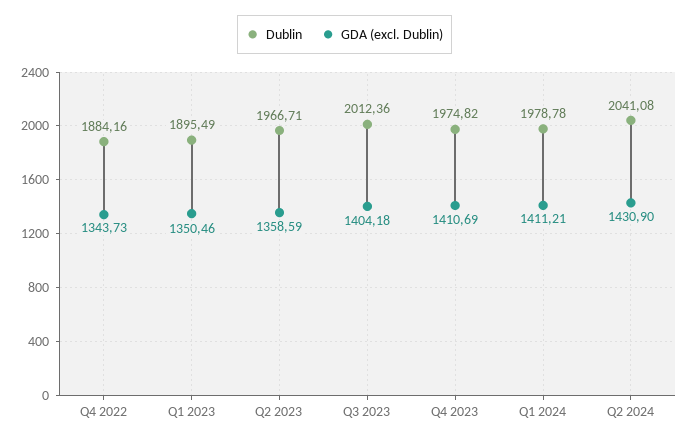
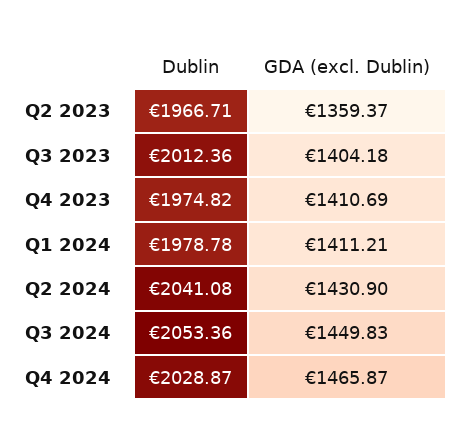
Dublin, Q4 2022: 1884.16 -> none
GDA (excl. Dublin), Q4 2022: 1343.73 -> none
Dublin, Q1 2023: 1895.49 -> none
GDA (excl. Dublin), Q1 2023: 1350.46 -> none
GDA (excl. Dublin), Q2 2023: 1358.59 -> 1359.37
Dublin, Q3 2024: none -> 2053.36
GDA (excl. Dublin), Q3 2024: none -> 1449.83
Dublin, Q4 2024: none -> 2028.87
GDA (excl. Dublin), Q4 2024: none -> 1465.87

